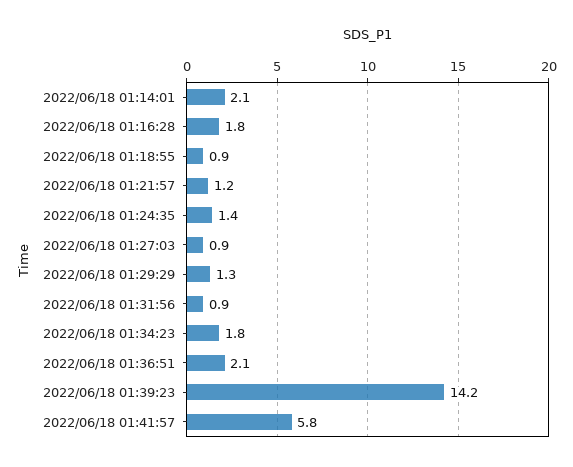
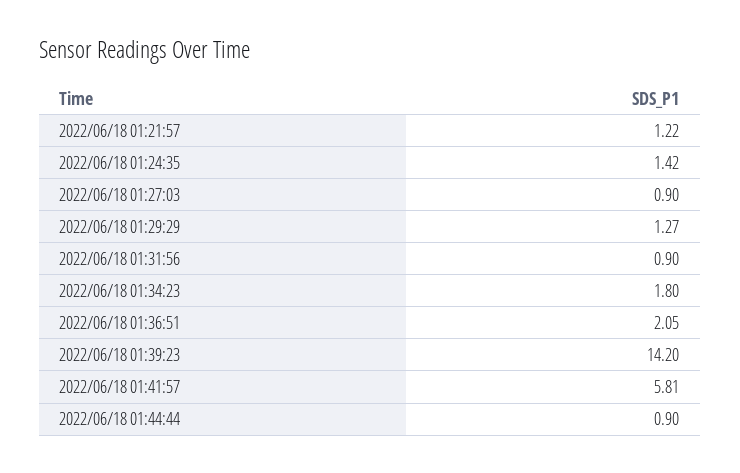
2022/06/18 01:14:01: 2.1 -> none
2022/06/18 01:16:28: 1.8 -> none
2022/06/18 01:18:55: 0.9 -> none
2022/06/18 01:44:44: none -> 0.9

